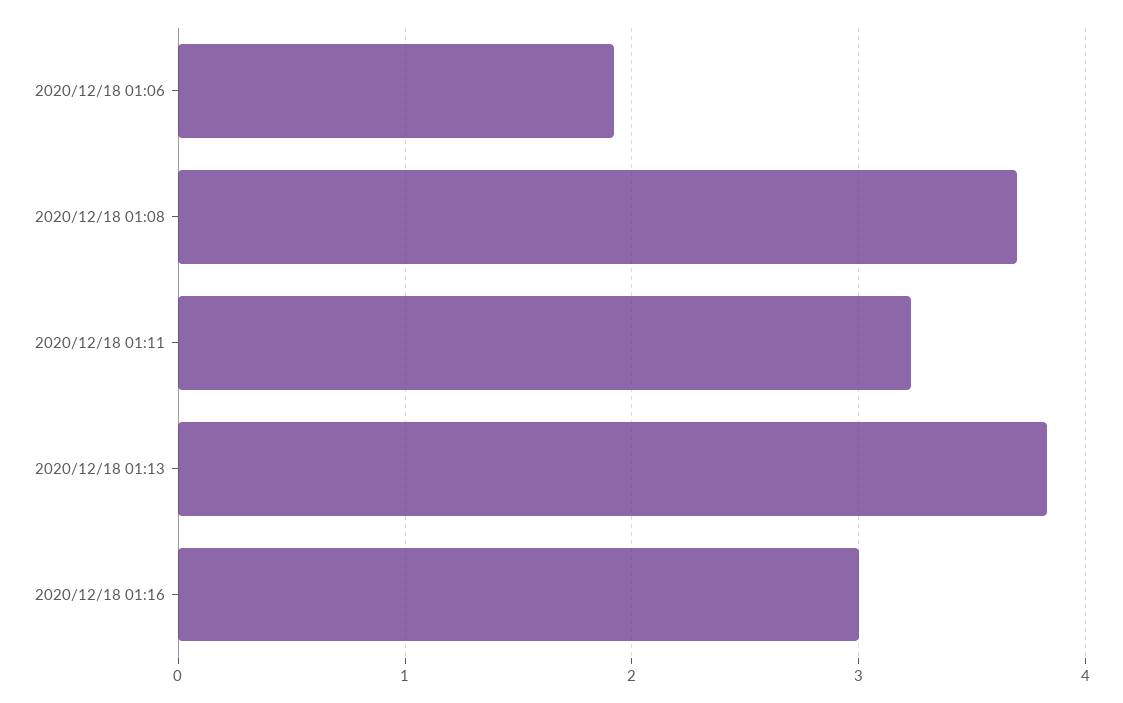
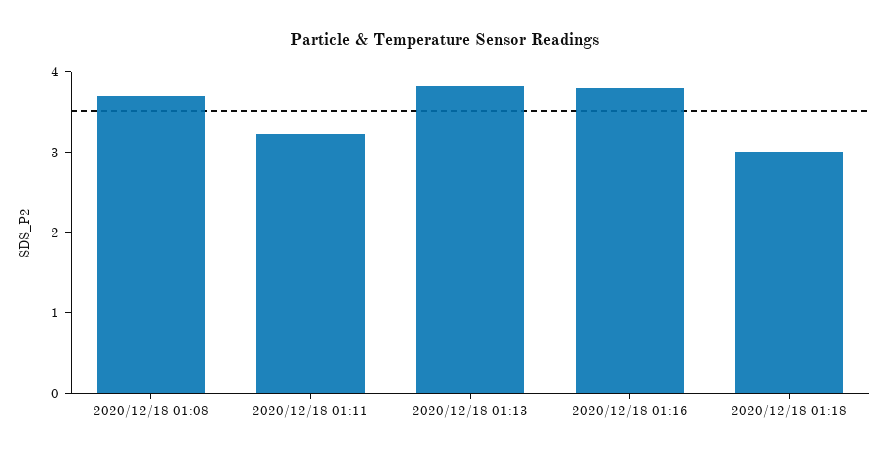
2020/12/18 01:06: 1.9 -> none
2020/12/18 01:16: 3 -> 3.8
2020/12/18 01:18: none -> 3

